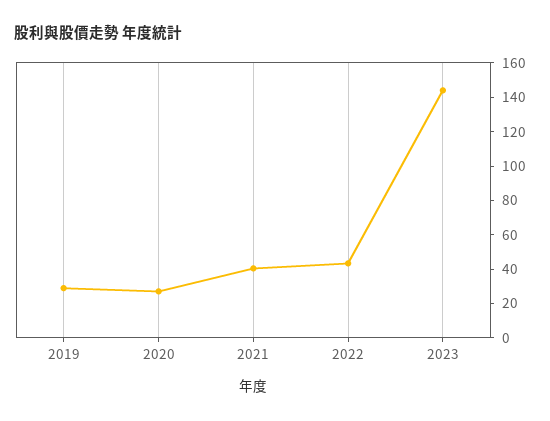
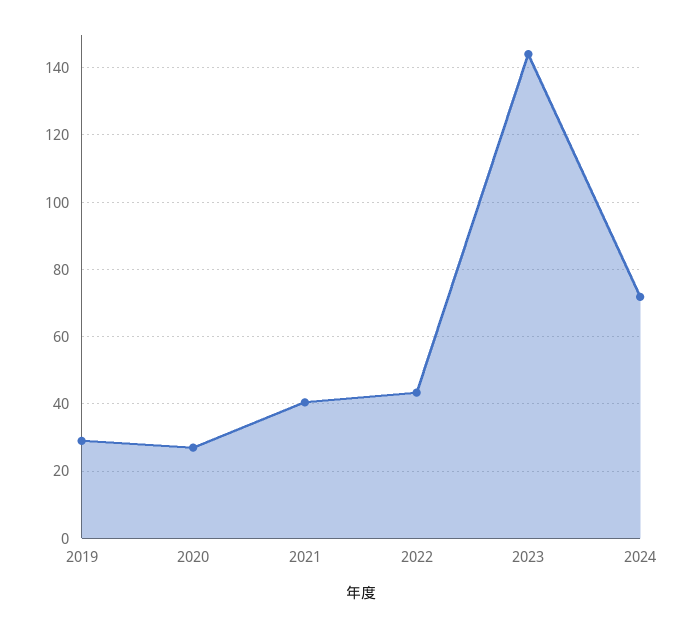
2024: none -> 72

